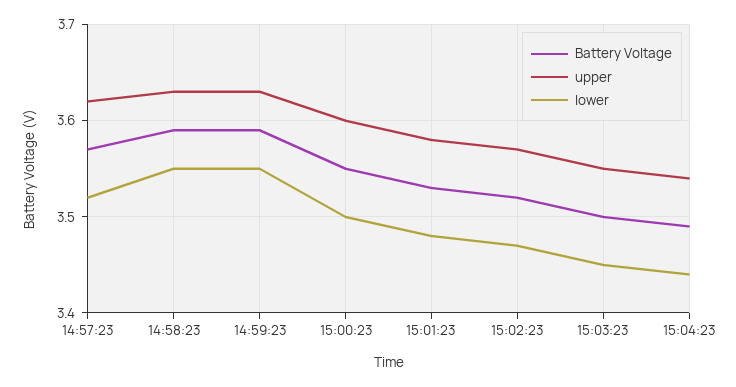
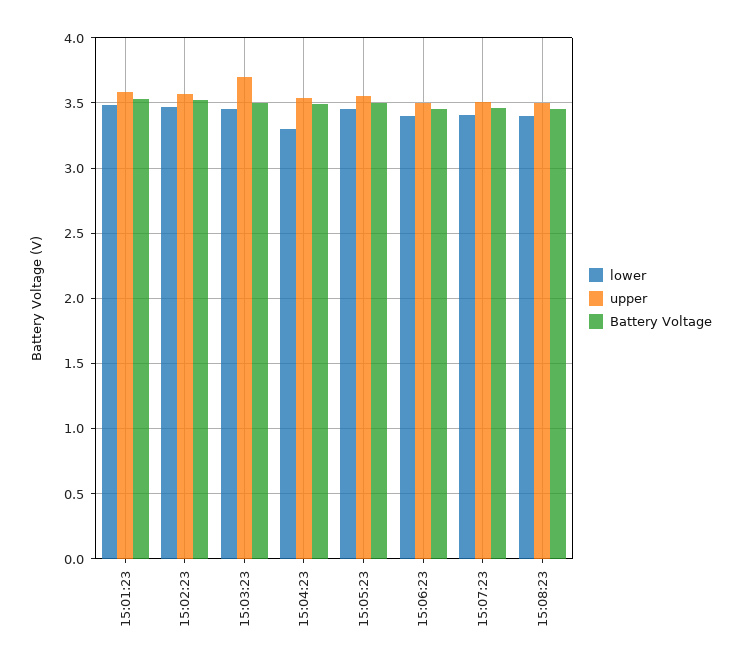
Battery Voltage, 14:57:23: 3.57 -> none
upper, 14:57:23: 3.62 -> none
lower, 14:57:23: 3.52 -> none
Battery Voltage, 14:58:23: 3.59 -> none
upper, 14:58:23: 3.63 -> none
lower, 14:58:23: 3.55 -> none
Battery Voltage, 14:59:23: 3.59 -> none
upper, 14:59:23: 3.63 -> none
lower, 14:59:23: 3.55 -> none
Battery Voltage, 15:00:23: 3.55 -> none
upper, 15:00:23: 3.6 -> none
lower, 15:00:23: 3.5 -> none
upper, 15:03:23: 3.55 -> 3.7
lower, 15:04:23: 3.44 -> 3.3
lower, 15:05:23: none -> 3.45
upper, 15:05:23: none -> 3.55
Battery Voltage, 15:05:23: none -> 3.5
lower, 15:06:23: none -> 3.4
upper, 15:06:23: none -> 3.5
Battery Voltage, 15:06:23: none -> 3.45
lower, 15:07:23: none -> 3.4
upper, 15:07:23: none -> 3.5
Battery Voltage, 15:07:23: none -> 3.45
lower, 15:08:23: none -> 3.4
upper, 15:08:23: none -> 3.5
Battery Voltage, 15:08:23: none -> 3.45

